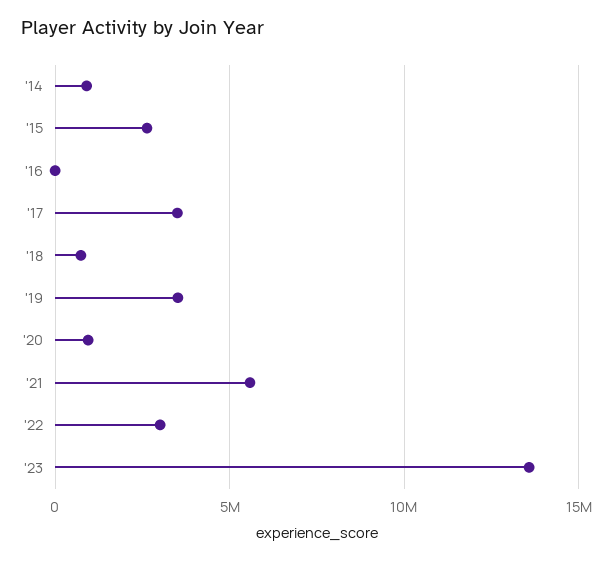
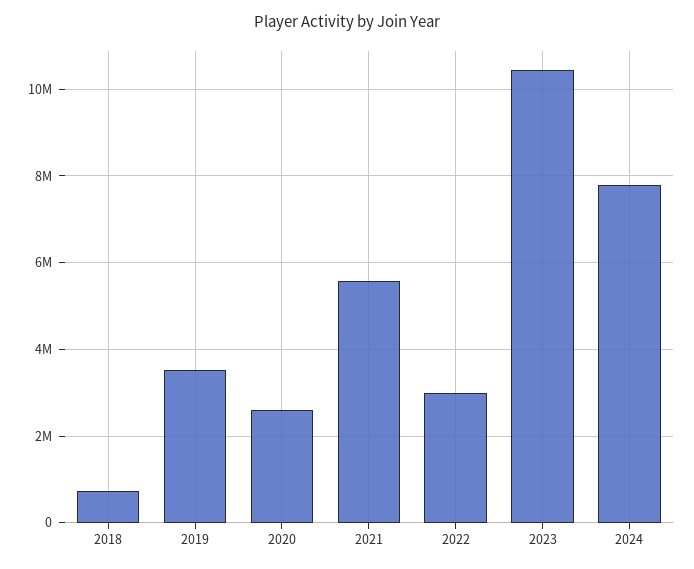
'14: 1000000 -> none
'15: 2500000 -> none
'16: 0 -> none
'17: 3500000 -> none
'20: 1000000 -> 2600000
'23: 13500000 -> 10400000
2024: none -> 7800000

